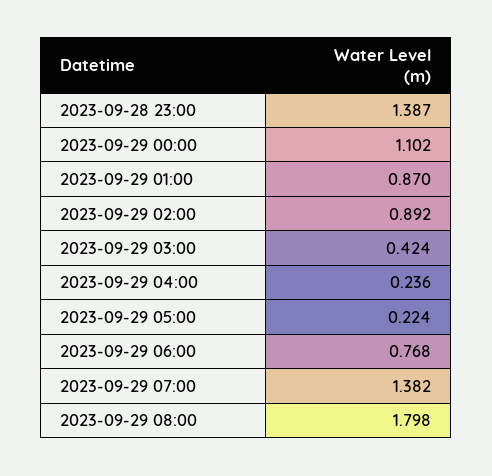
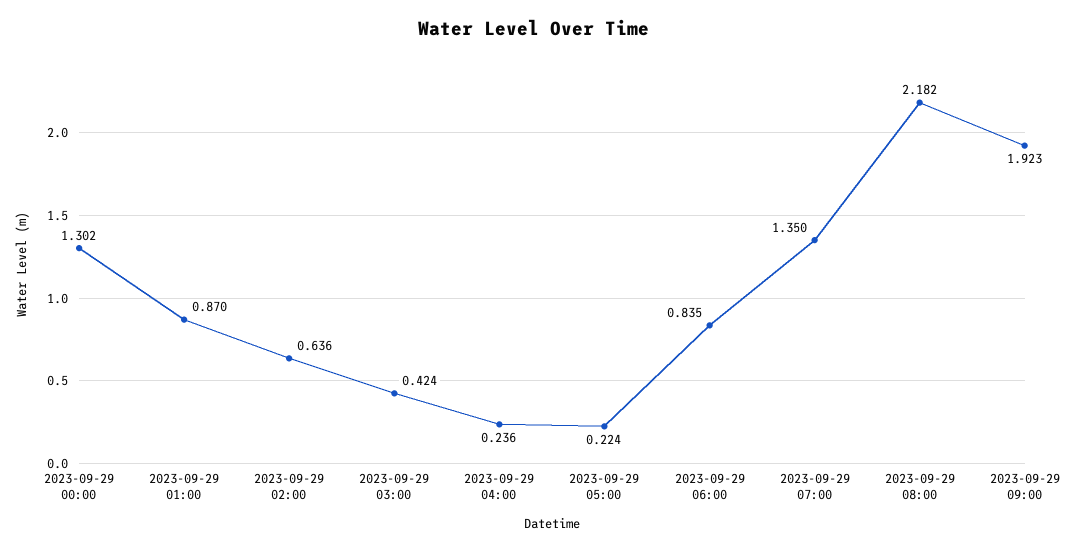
2023-09-28 23:00: 1.387 -> none
2023-09-29 00:00: 1.102 -> 1.302
2023-09-29 02:00: 0.892 -> 0.636
2023-09-29 06:00: 0.768 -> 0.835
2023-09-29 07:00: 1.382 -> 1.35
2023-09-29 08:00: 1.798 -> 2.182
2023-09-29 09:00: none -> 1.923

